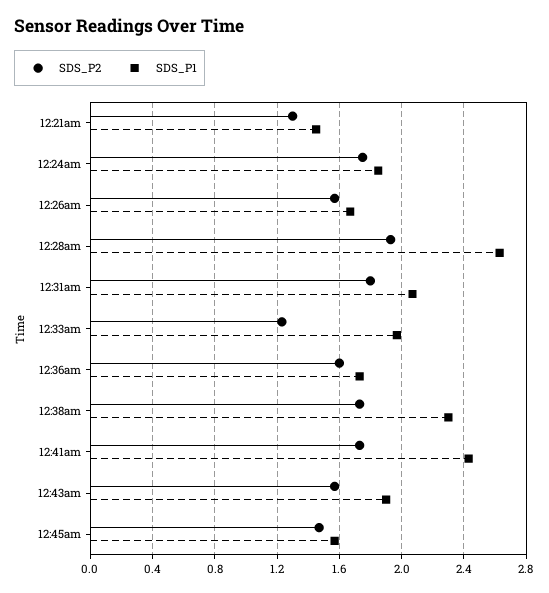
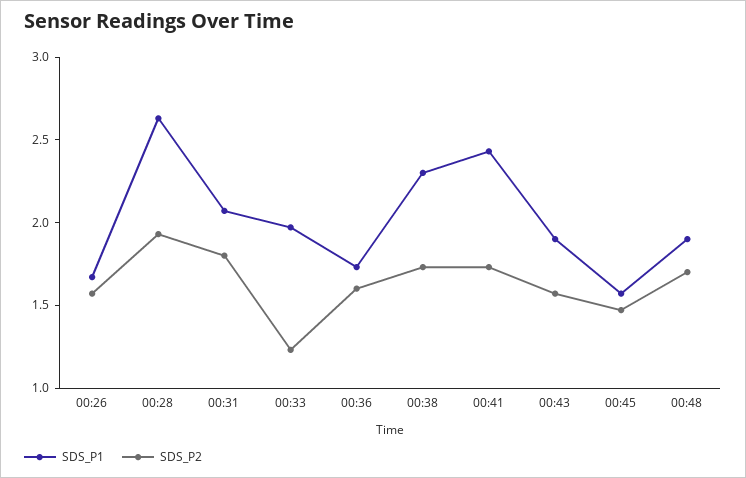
SDS_P2, 12:21am: 1.3 -> none
SDS_P1, 12:21am: 1.45 -> none
SDS_P2, 12:24am: 1.75 -> none
SDS_P1, 12:24am: 1.85 -> none
SDS_P1, 00:48: none -> 1.9
SDS_P2, 00:48: none -> 1.7

